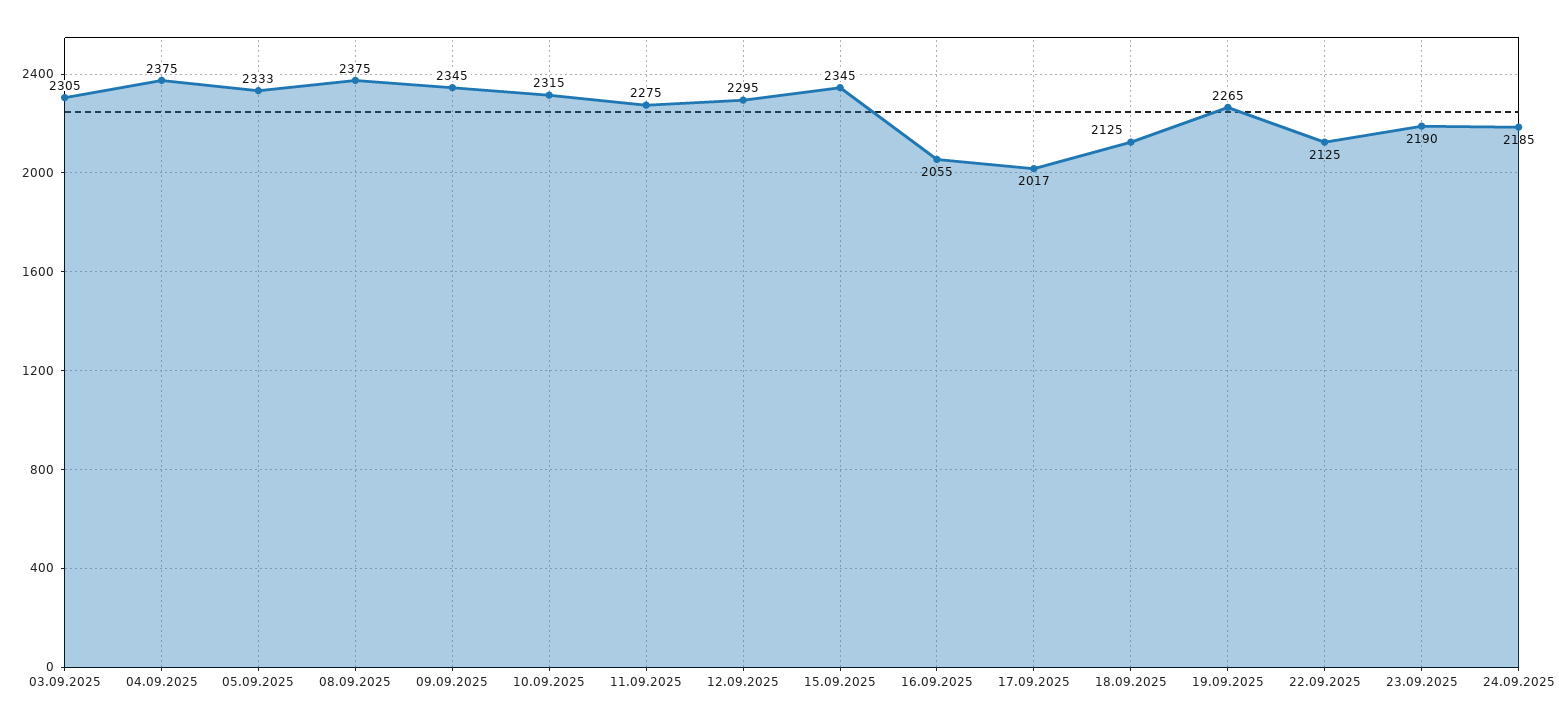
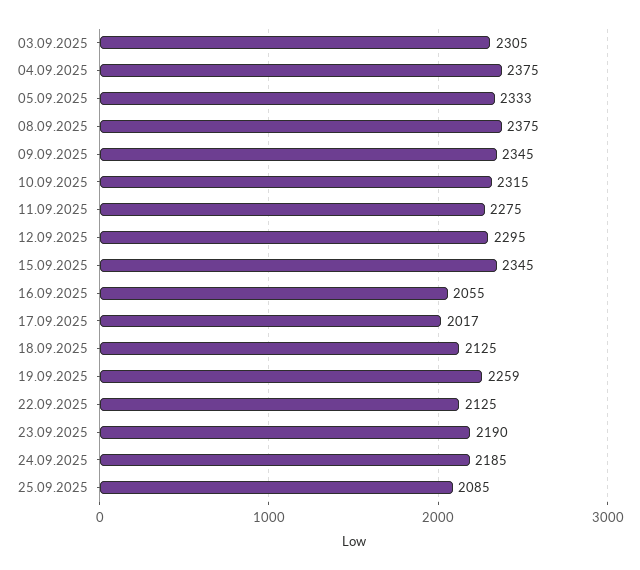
19.09.2025: 2265 -> 2259
25.09.2025: none -> 2085

